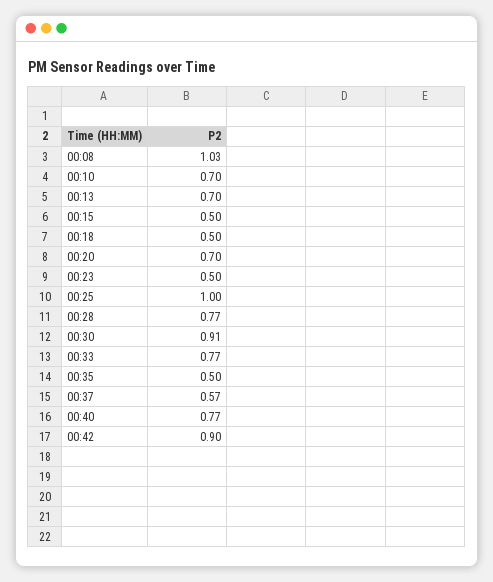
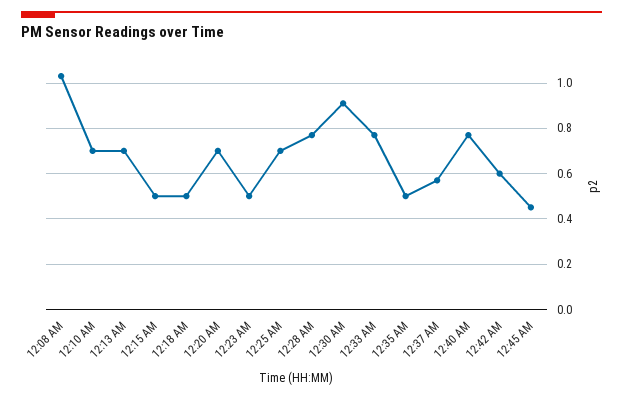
00:25: 1 -> 0.7
00:42: 0.9 -> 0.6
12:45 AM: none -> 0.45

